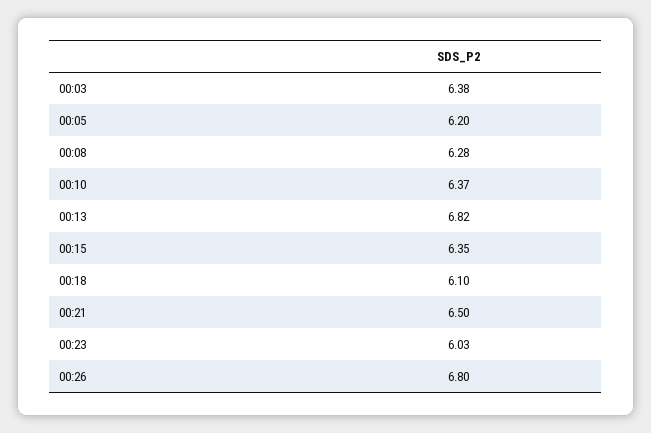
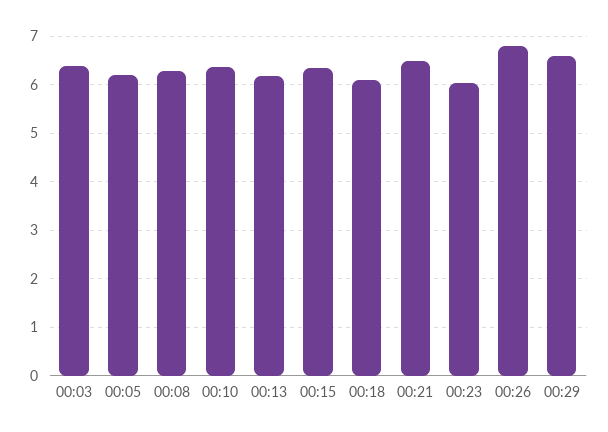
00:13: 6.82 -> 6.2
00:29: none -> 6.6

